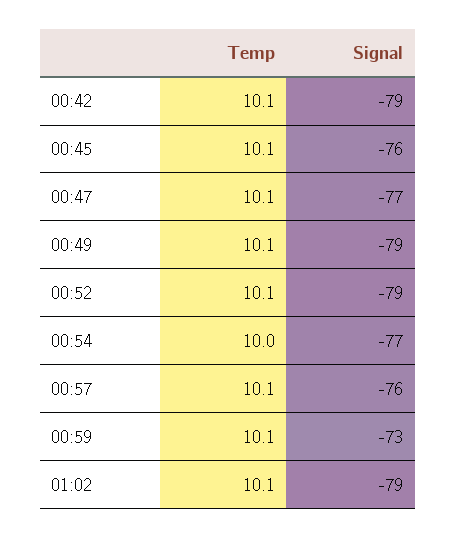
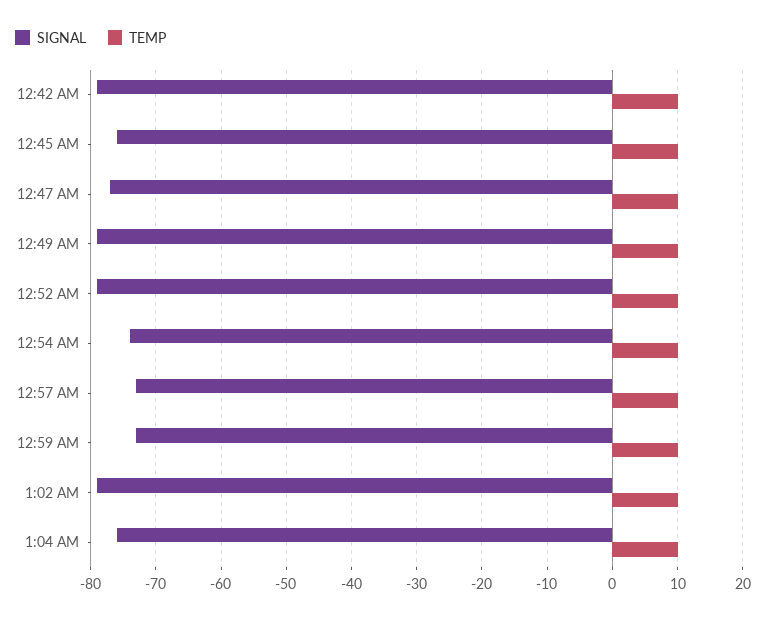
Signal, 00:54: -77 -> -74
Signal, 00:57: -76 -> -73
Signal, 1:04 AM: none -> -76
Temp, 1:04 AM: none -> 10

